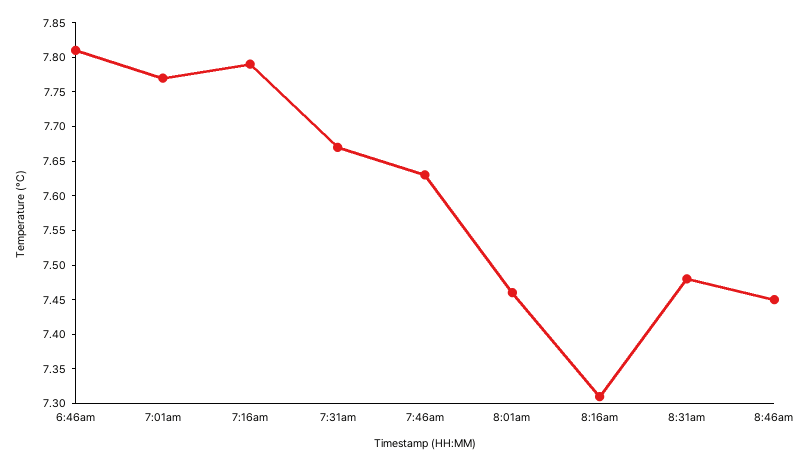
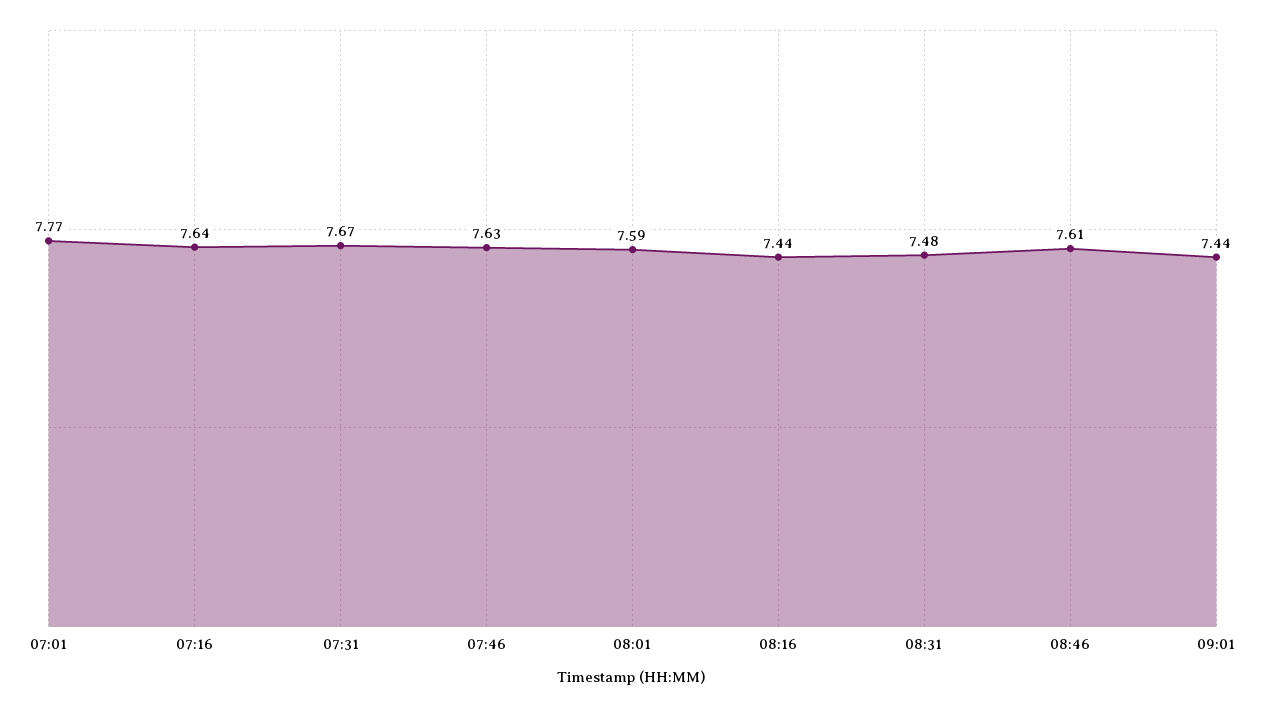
6:46am: 7.8 -> none
7:16am: 7.8 -> 7.64
8:01am: 7.45 -> 7.59
8:16am: 7.3 -> 7.44
8:46am: 7.45 -> 7.61
09:01: none -> 7.44

